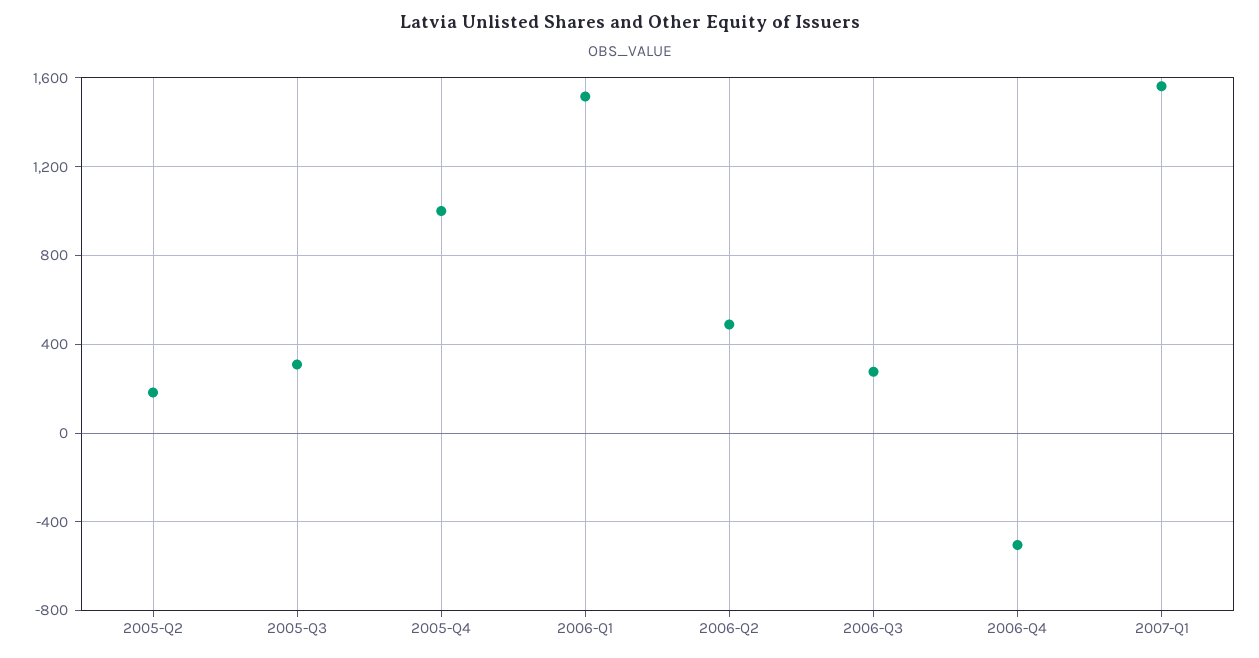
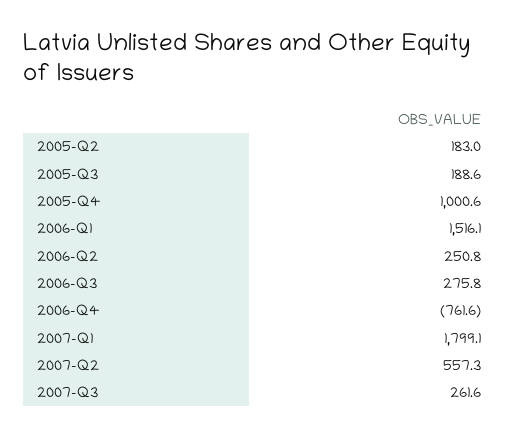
2005-Q3: 300 -> 188.6
2006-Q2: 500 -> 250.8
2006-Q4: -500 -> -761.6
2007-Q1: 1550 -> 1799.1
2007-Q2: none -> 557.3
2007-Q3: none -> 261.6

